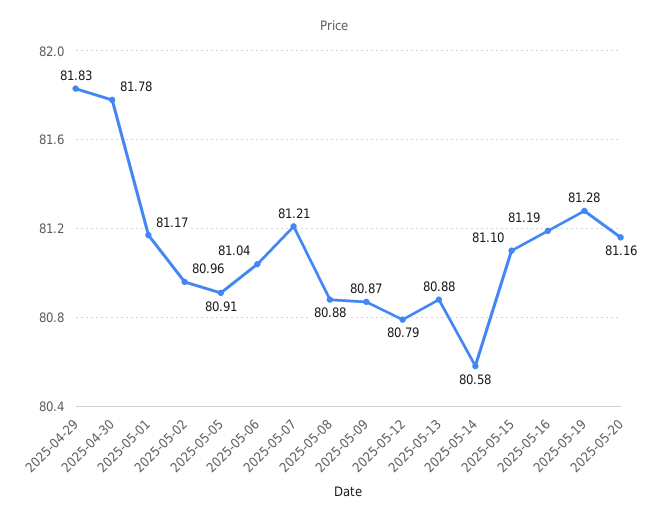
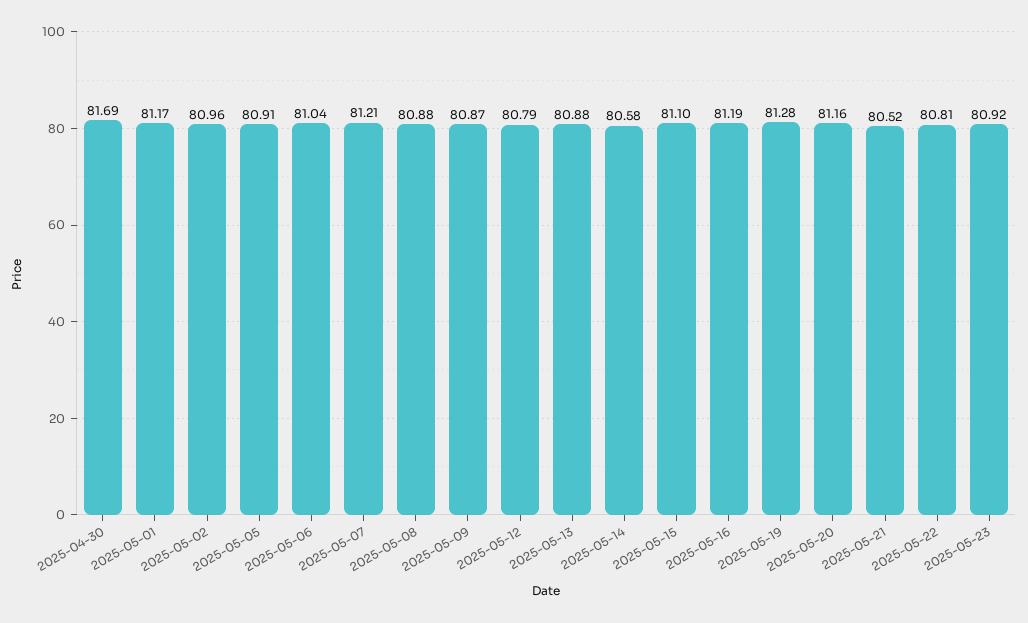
2025-04-29: 81.83 -> none
2025-04-30: 81.78 -> 81.69
2025-05-21: none -> 80.52
2025-05-22: none -> 80.81
2025-05-23: none -> 80.92

